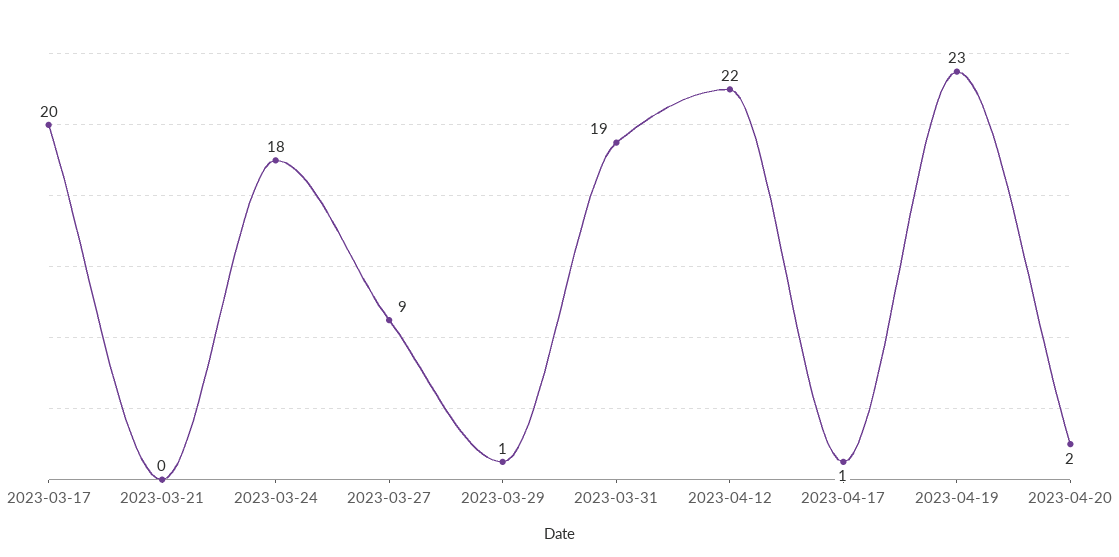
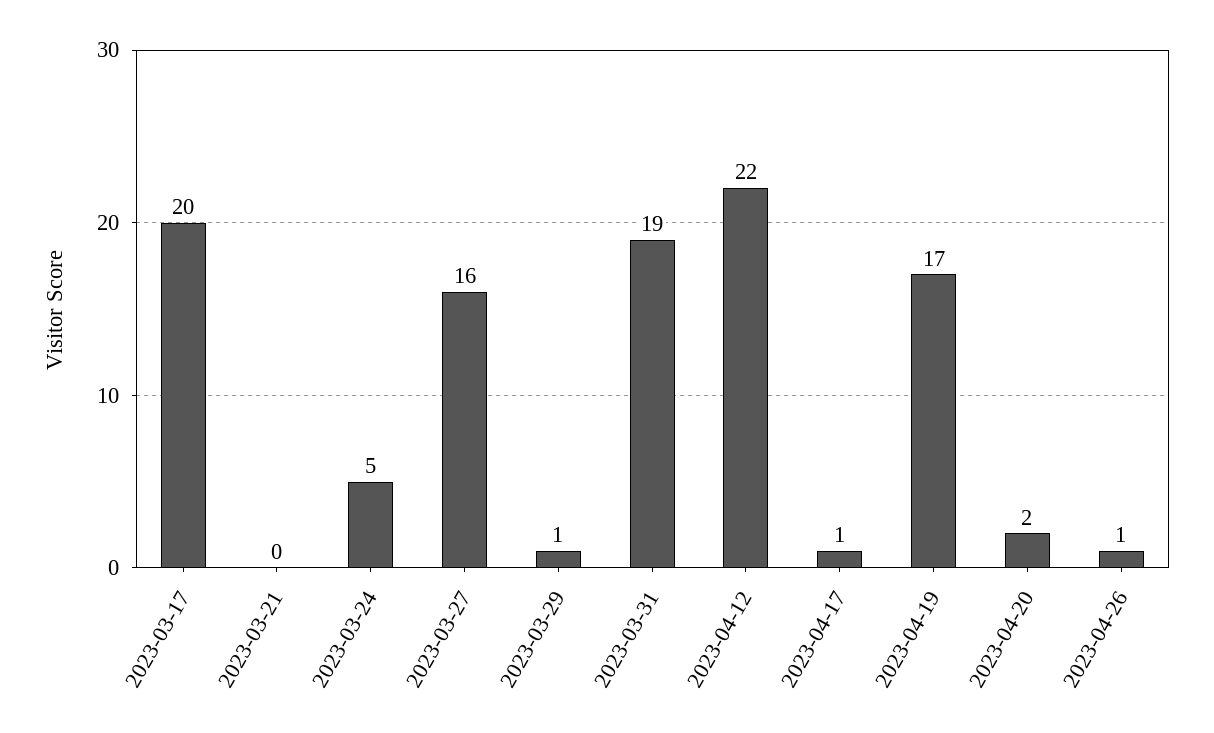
2023-03-24: 18 -> 5
2023-03-27: 9 -> 16
2023-04-19: 23 -> 17
2023-04-26: none -> 1

